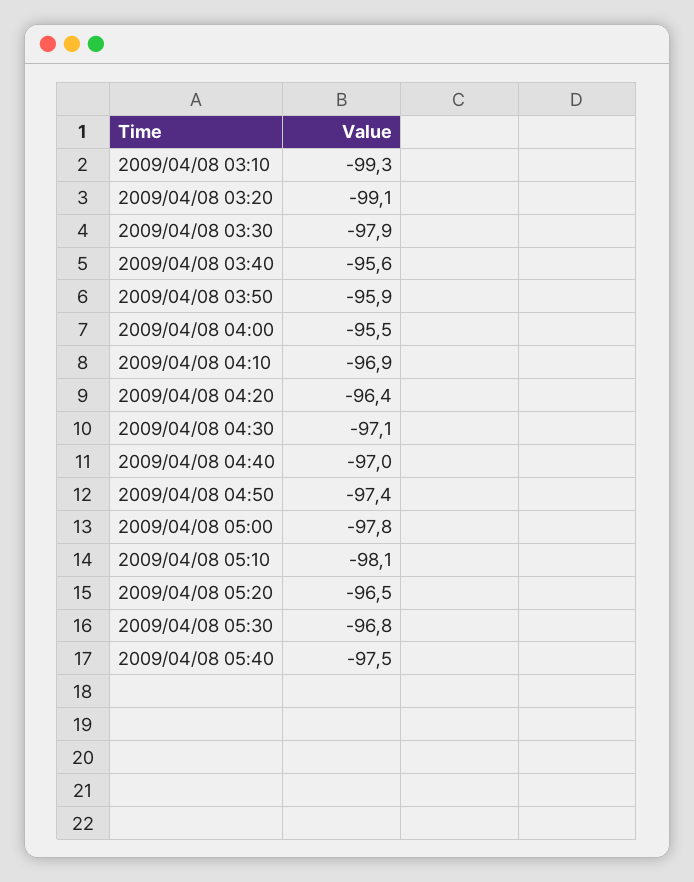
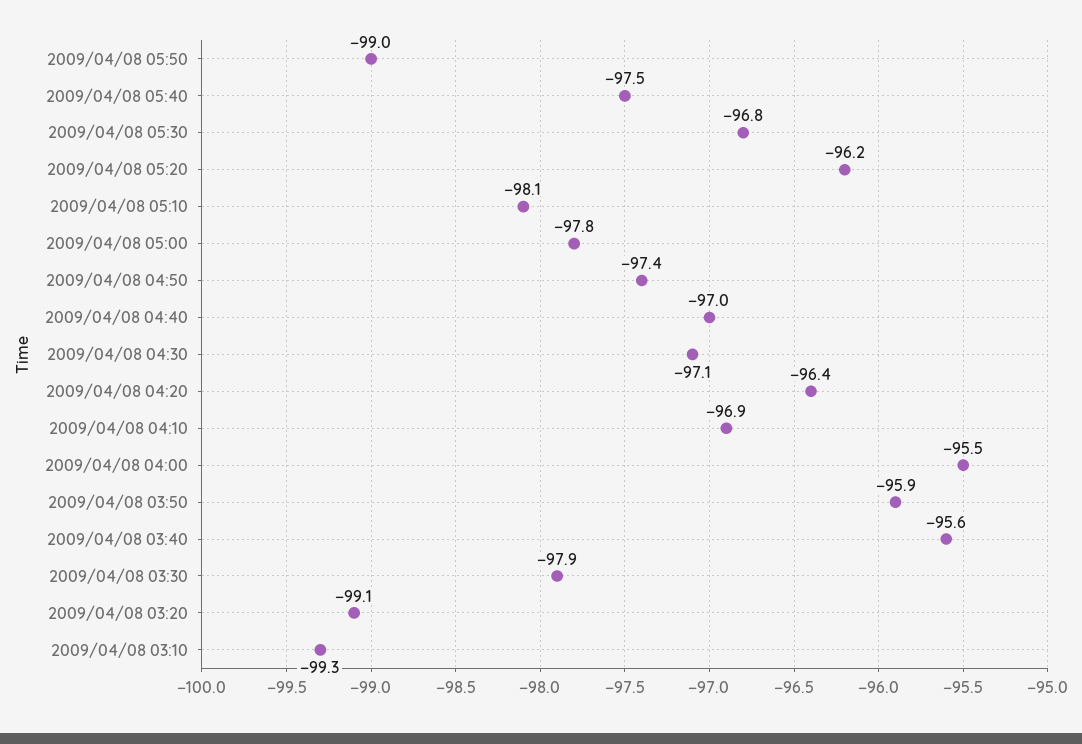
2009/04/08 05:20: -96.5 -> -96.2
2009/04/08 05:50: none -> -99

